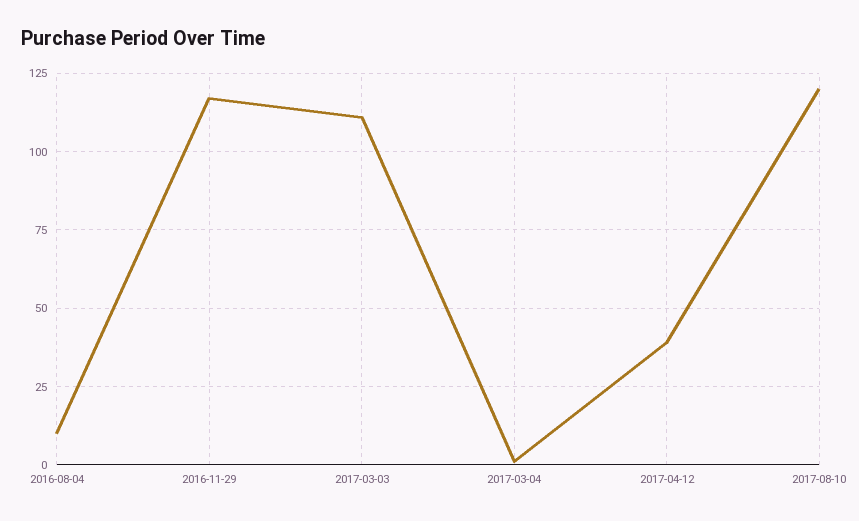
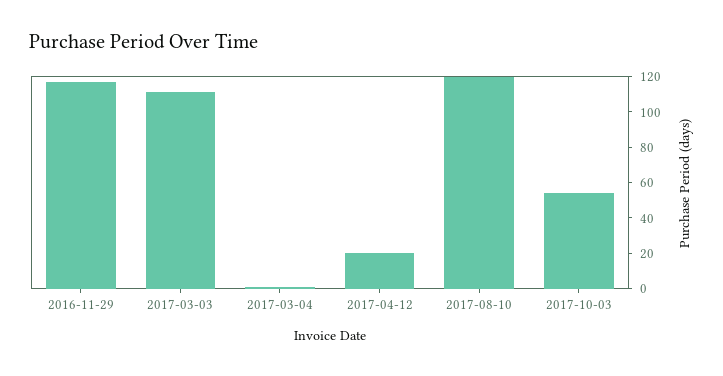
2016-08-04: 10 -> none
2017-04-12: 40 -> 20
2017-10-03: none -> 55

